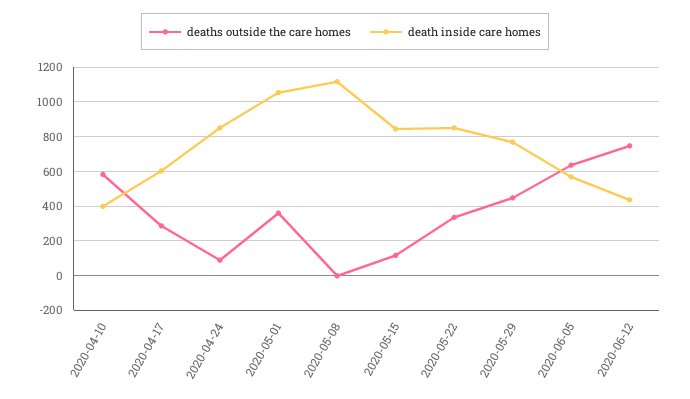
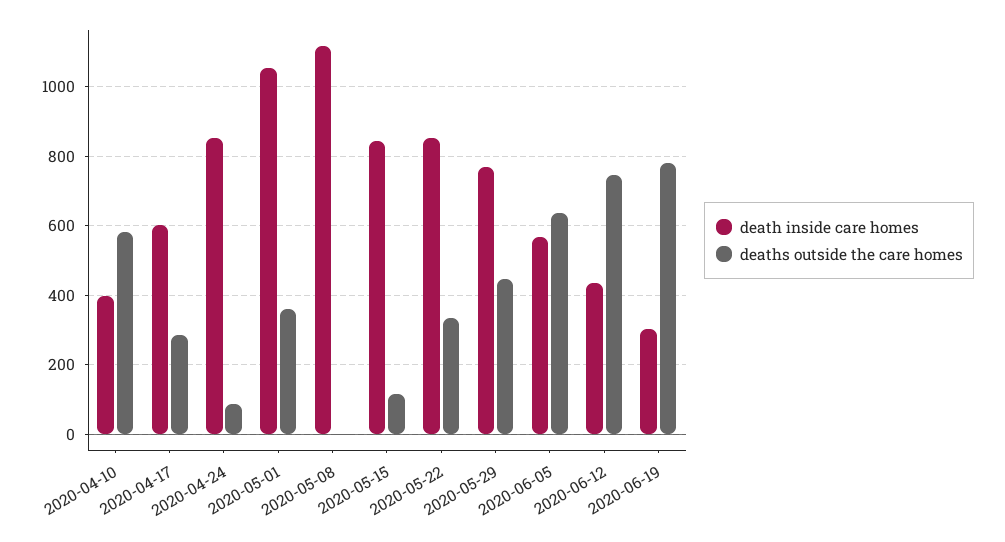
death inside care homes, 2020-06-19: none -> 300
deaths outside the care homes, 2020-06-19: none -> 780

